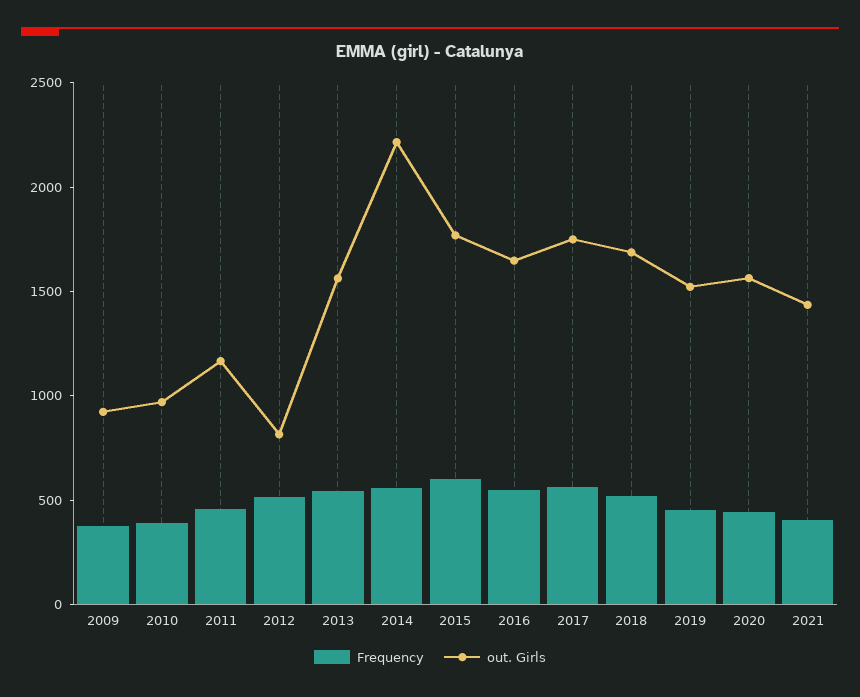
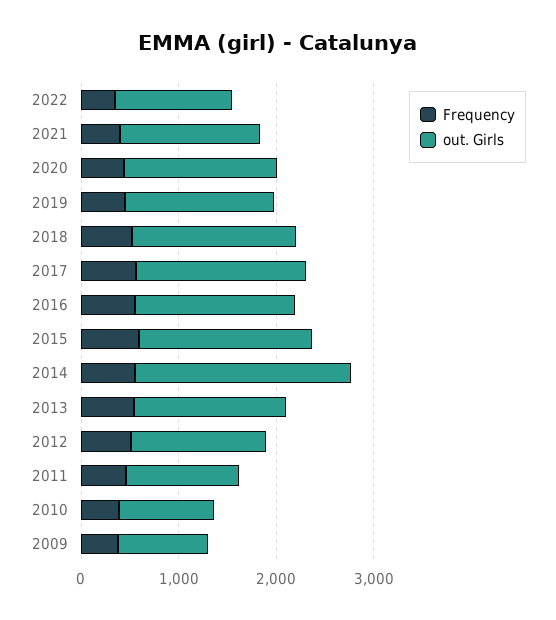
out. Girls, 2012: 800 -> 1400
Frequency, 2022: none -> 400
out. Girls, 2022: none -> 1200

